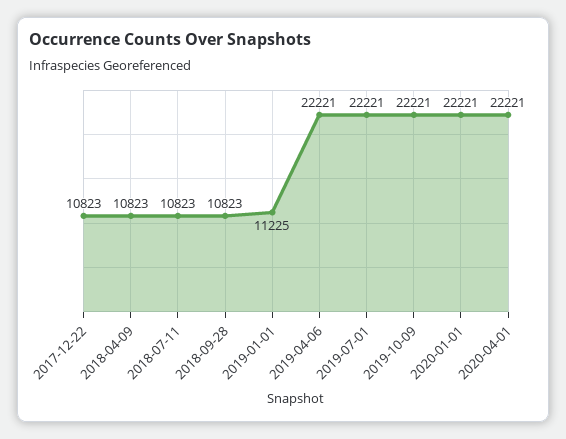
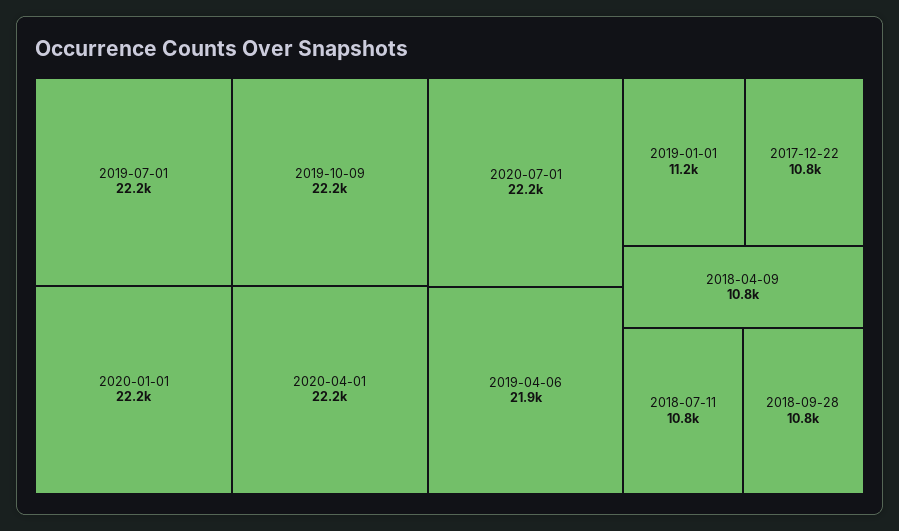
2019-04-06: 22221 -> 21900
2020-07-01: none -> 22200

